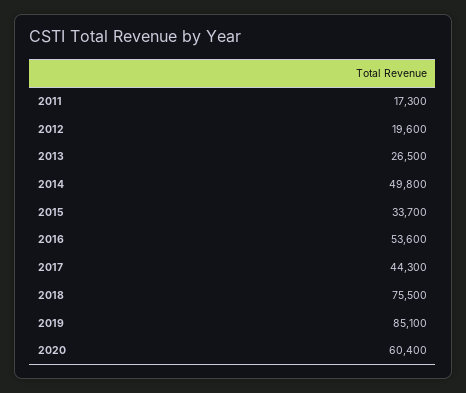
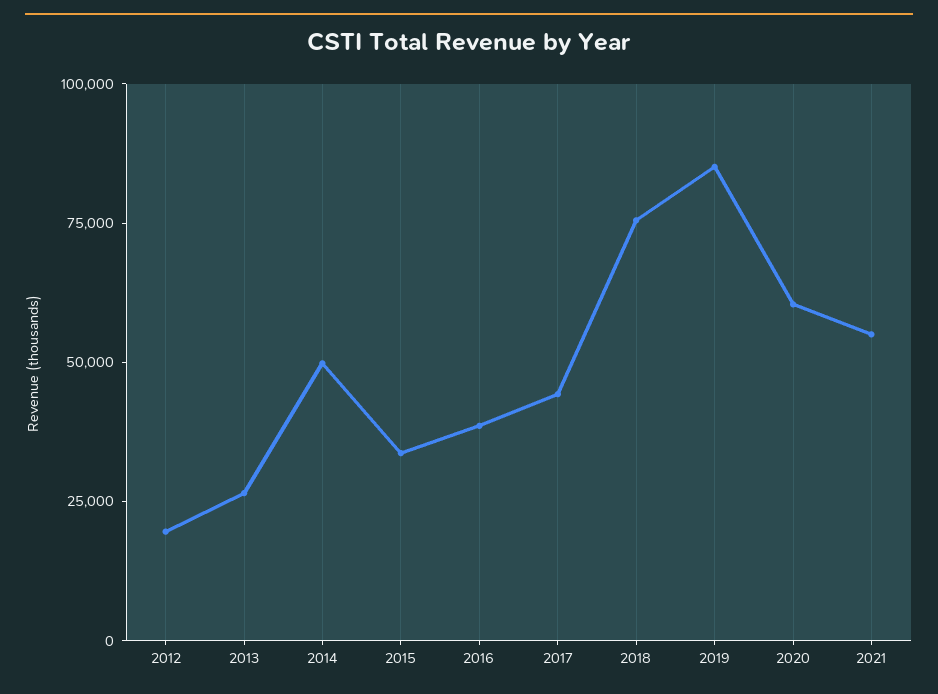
2011: 17300 -> none
2016: 53600 -> 40000
2021: none -> 55000

